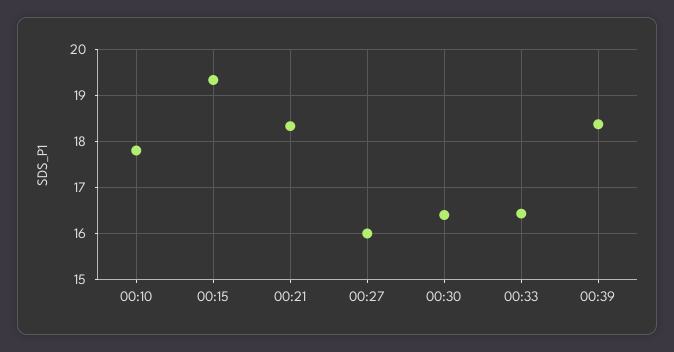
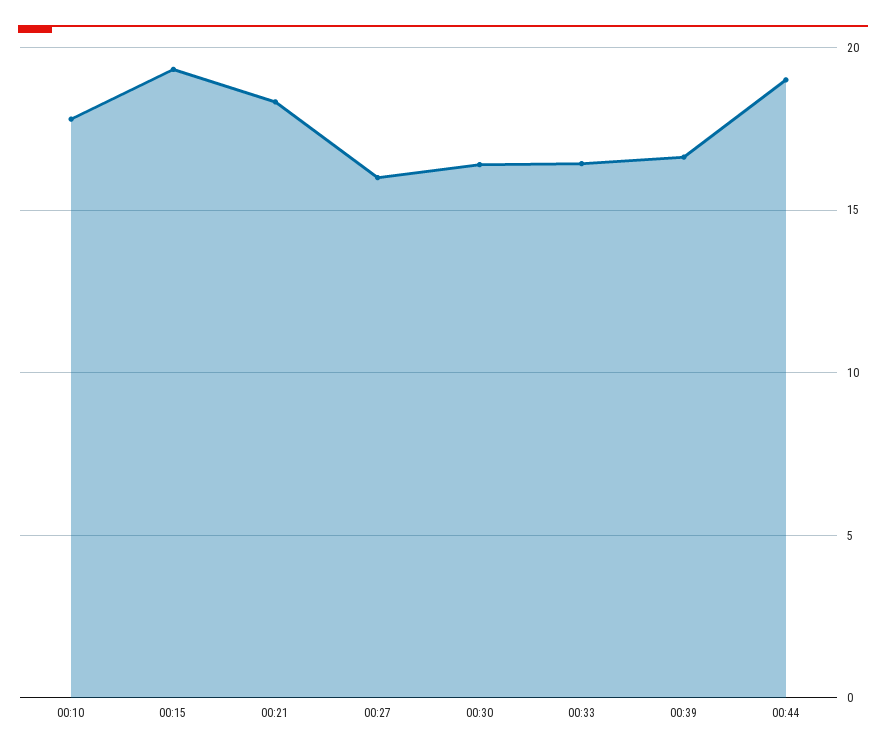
00:39: 18.4 -> 16.5
00:44: none -> 19

